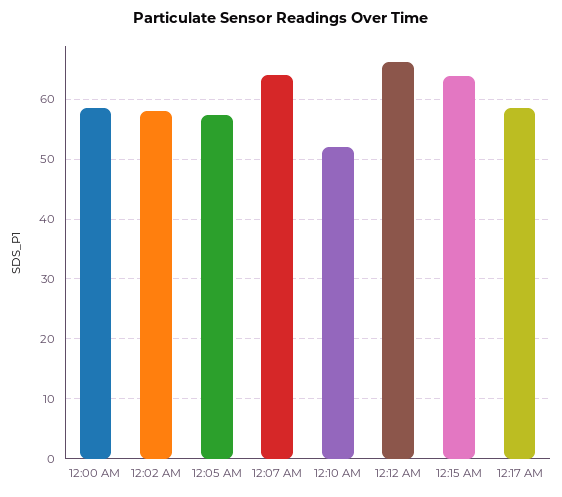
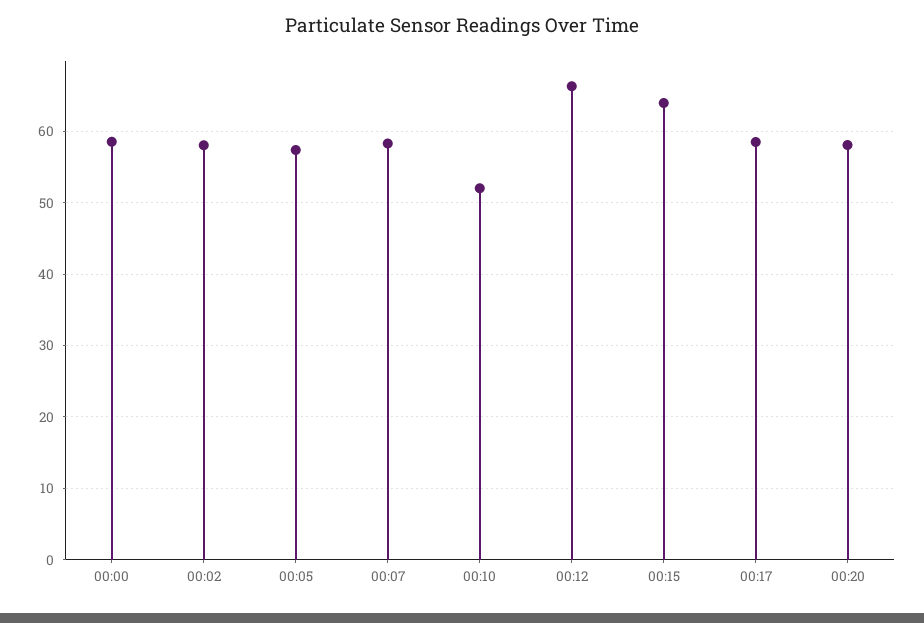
12:07 AM: 64 -> 58
00:20: none -> 58

